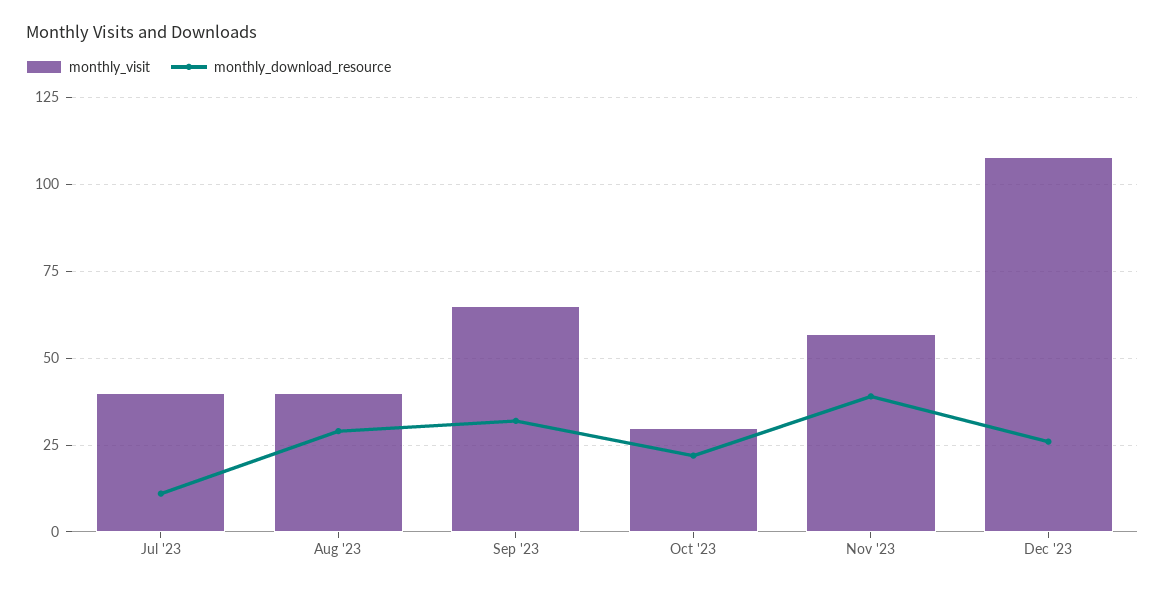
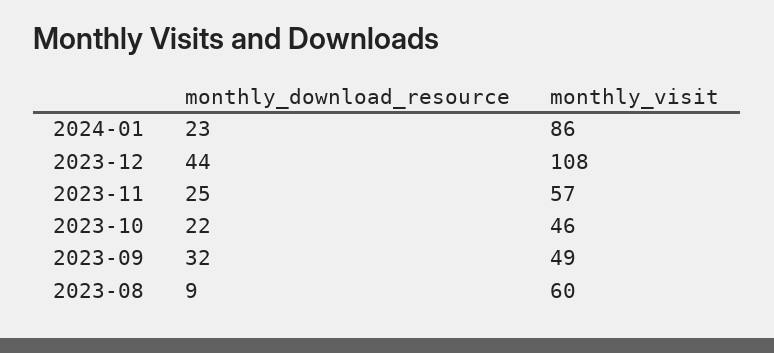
monthly_visit, Jul '23: 40 -> none
monthly_download_resource, Jul '23: 10 -> none
monthly_visit, Aug '23: 40 -> 60
monthly_download_resource, Aug '23: 30 -> 9
monthly_visit, Sep '23: 65 -> 49
monthly_visit, Oct '23: 30 -> 46
monthly_download_resource, Nov '23: 40 -> 25
monthly_download_resource, Dec '23: 25 -> 44
monthly_download_resource, 2024-01: none -> 23
monthly_visit, 2024-01: none -> 86

